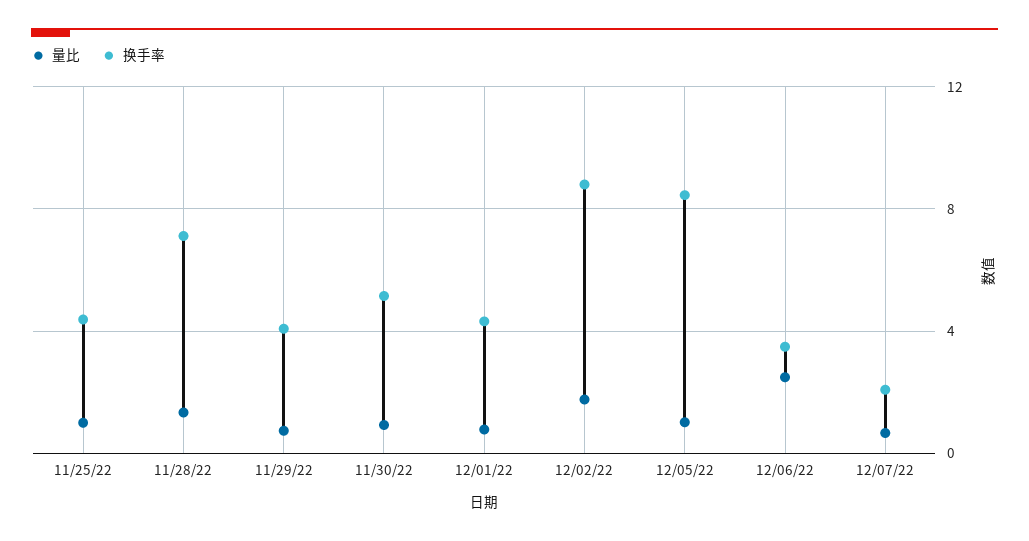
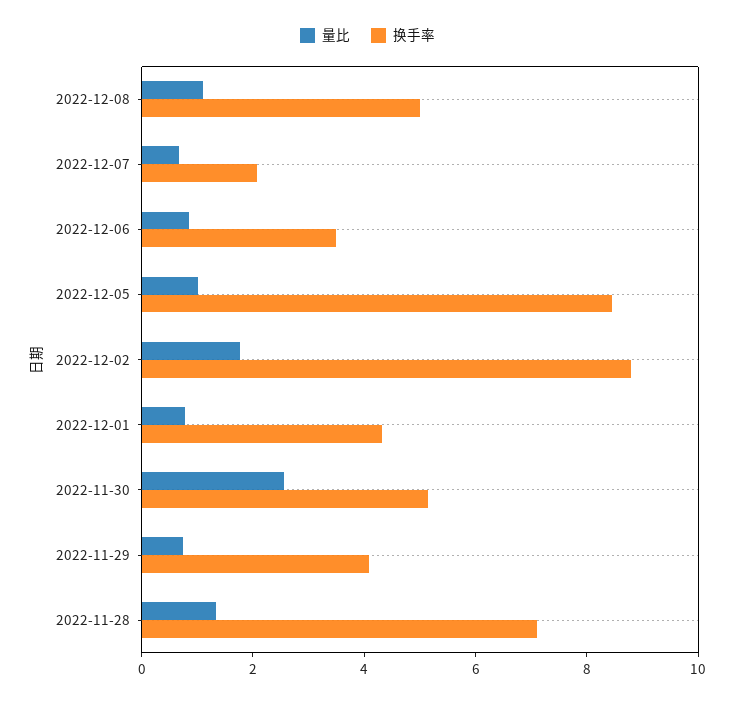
量比, 11/25/22: 1 -> none
换手率, 11/25/22: 4.5 -> none
量比, 11/30/22: 1 -> 2.5
量比, 12/06/22: 2.5 -> 1
量比, 2022-12-08: none -> 1
换手率, 2022-12-08: none -> 5

